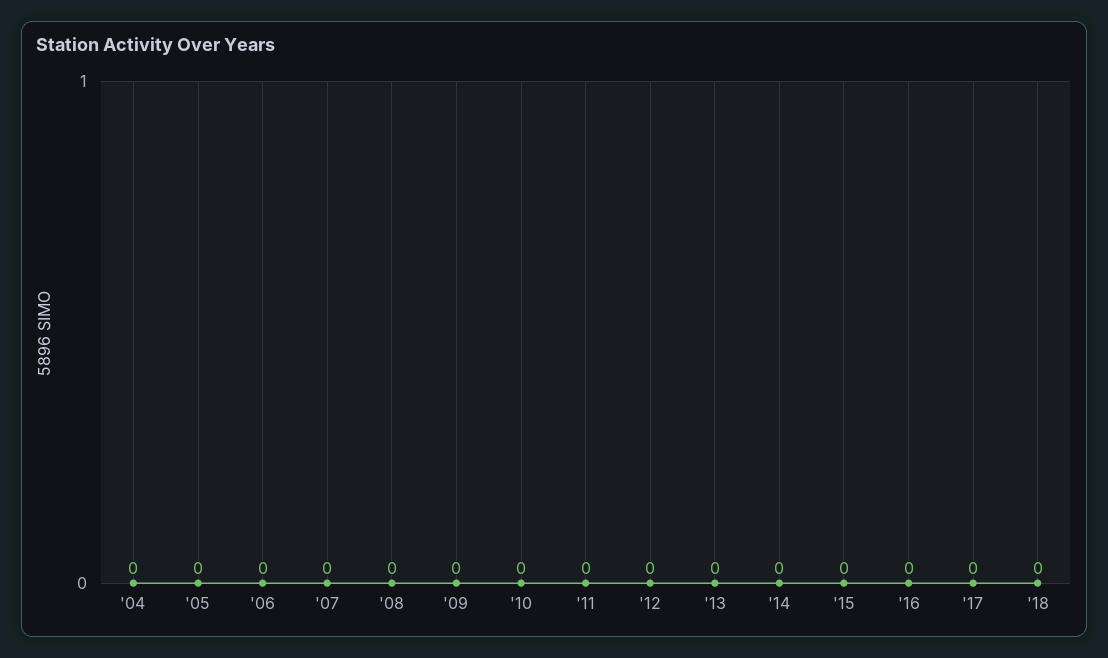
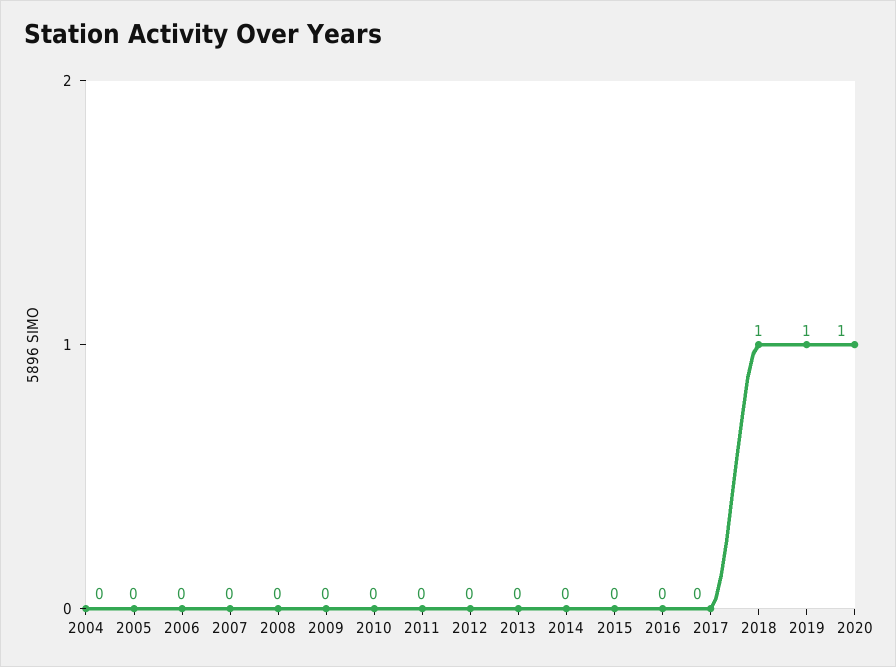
'18: 0 -> 1
2019: none -> 1
2020: none -> 1

